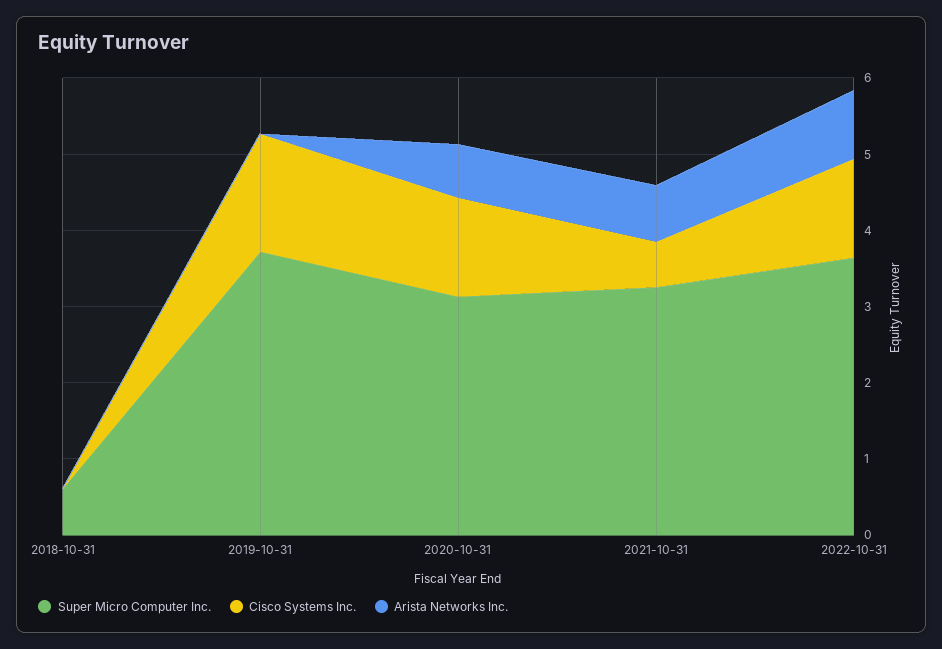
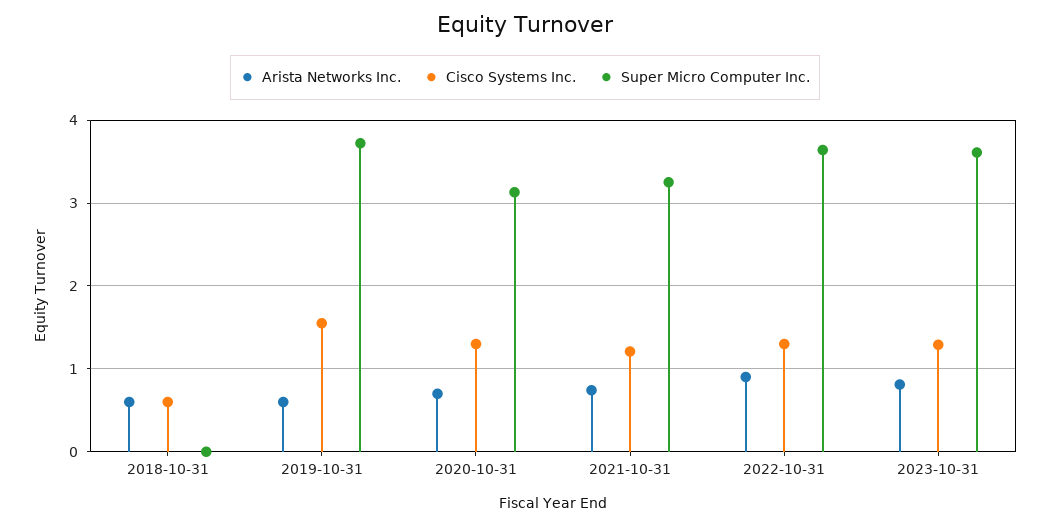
Super Micro Computer Inc., 2018-10-31: 0.6 -> 0
Cisco Systems Inc., 2018-10-31: 0 -> 0.6
Arista Networks Inc., 2018-10-31: 0 -> 0.6
Arista Networks Inc., 2019-10-31: 0 -> 0.6
Cisco Systems Inc., 2021-10-31: 0.6 -> 1.2
Arista Networks Inc., 2023-10-31: none -> 0.8
Cisco Systems Inc., 2023-10-31: none -> 1.3
Super Micro Computer Inc., 2023-10-31: none -> 3.6

